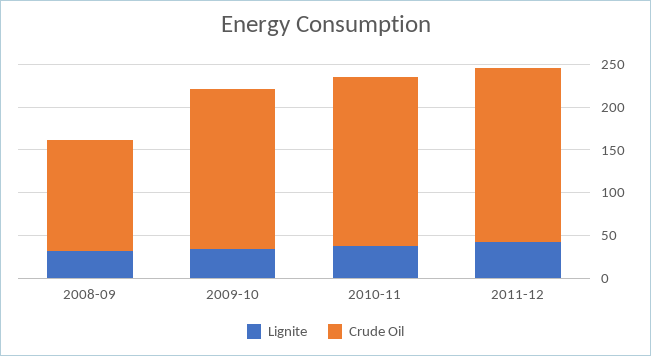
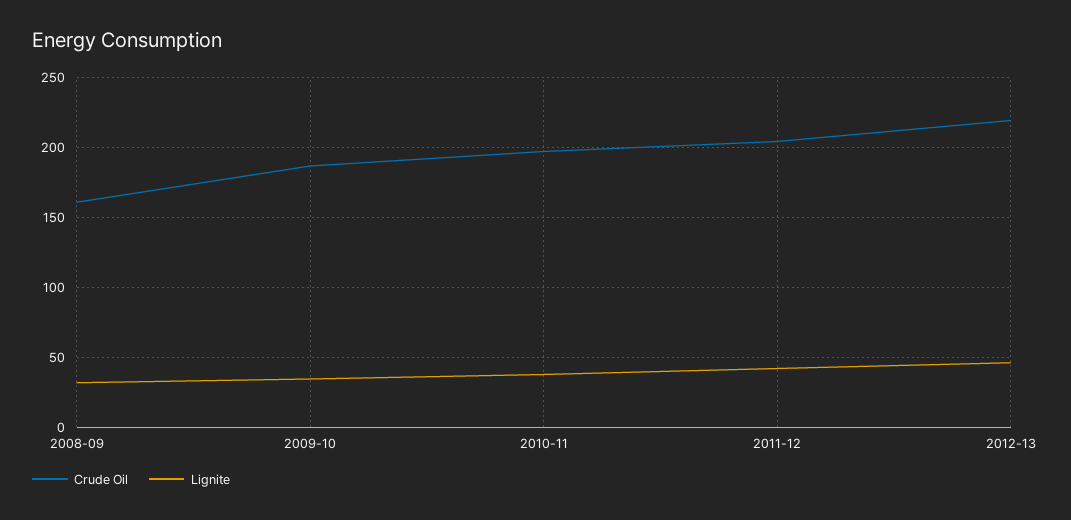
Crude Oil, 2008-09: 130 -> 160
Crude Oil, 2012-13: none -> 220
Lignite, 2012-13: none -> 45

